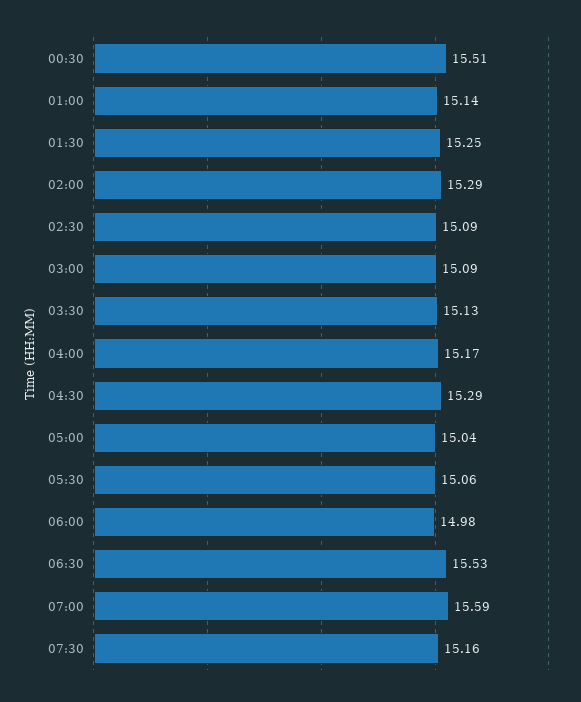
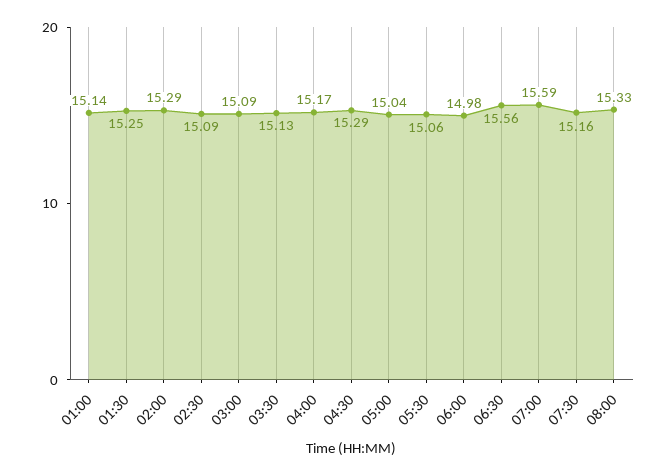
00:30: 15.51 -> none
06:30: 15.53 -> 15.56
08:00: none -> 15.33

